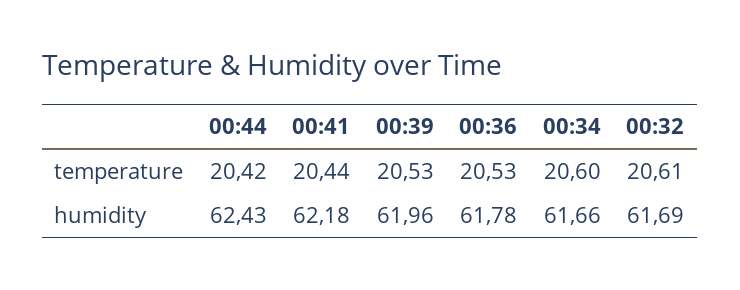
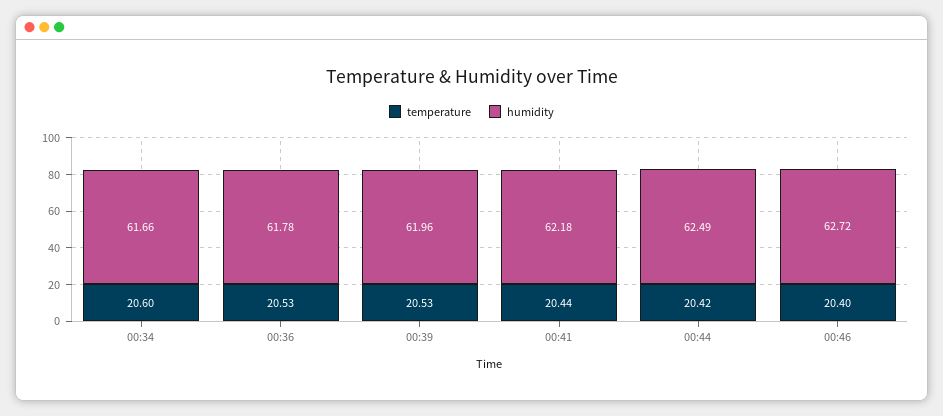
temperature, 00:32: 20.61 -> none
humidity, 00:44: 62.43 -> 62.49
humidity, 00:32: 61.69 -> none
temperature, 00:46: none -> 20.4
humidity, 00:46: none -> 62.72

